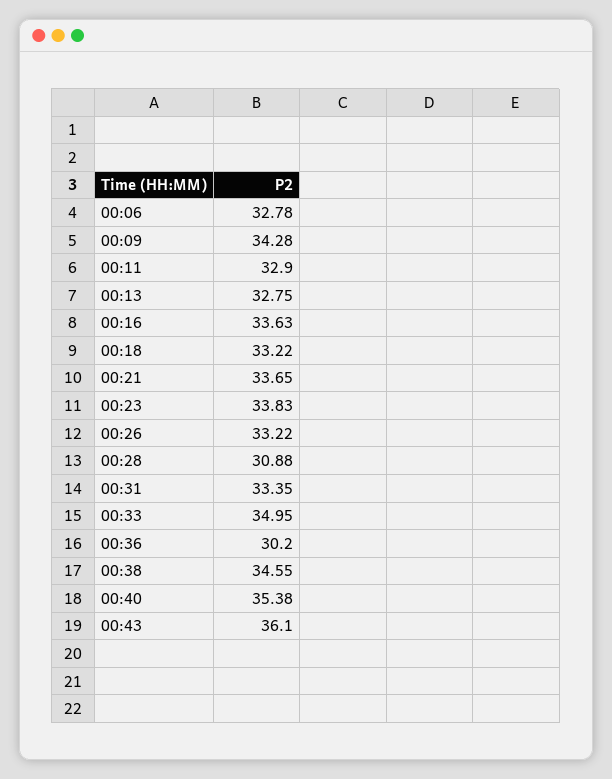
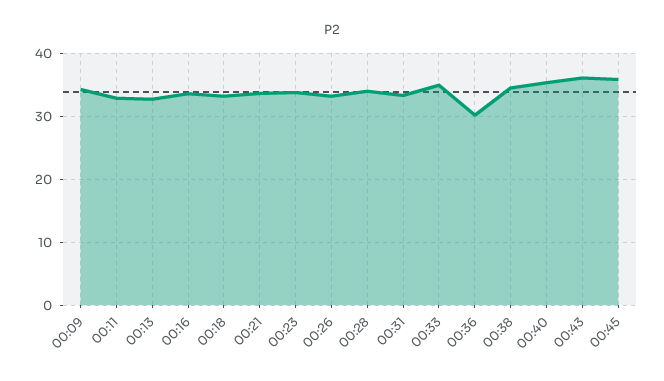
00:06: 32.78 -> none
00:28: 30.88 -> 34
00:45: none -> 36

